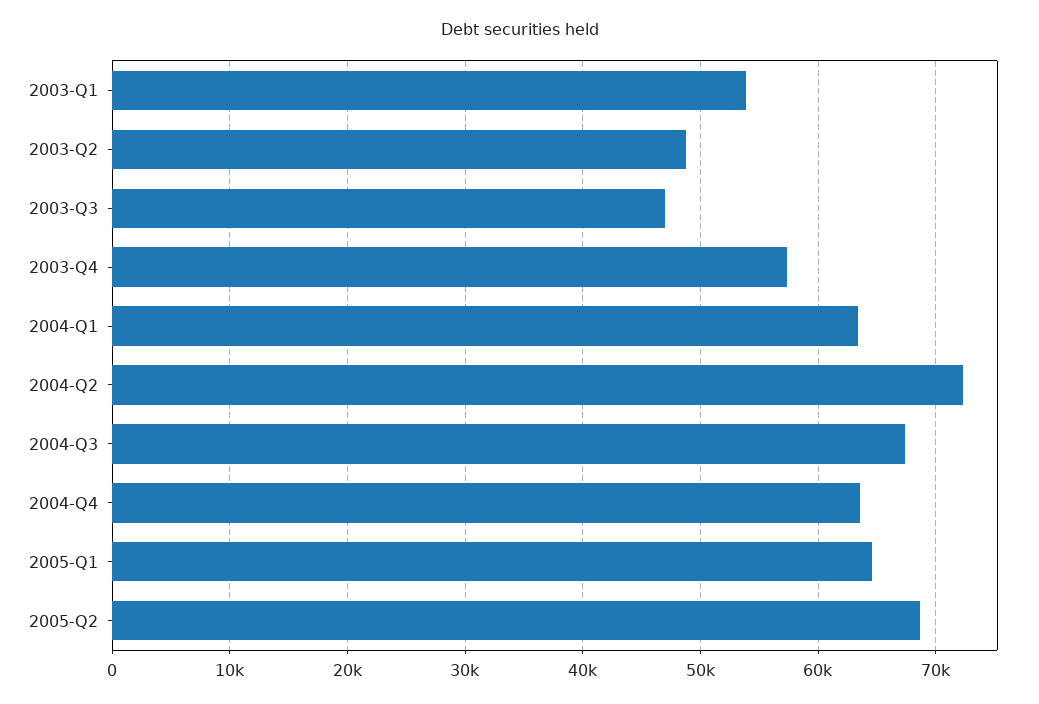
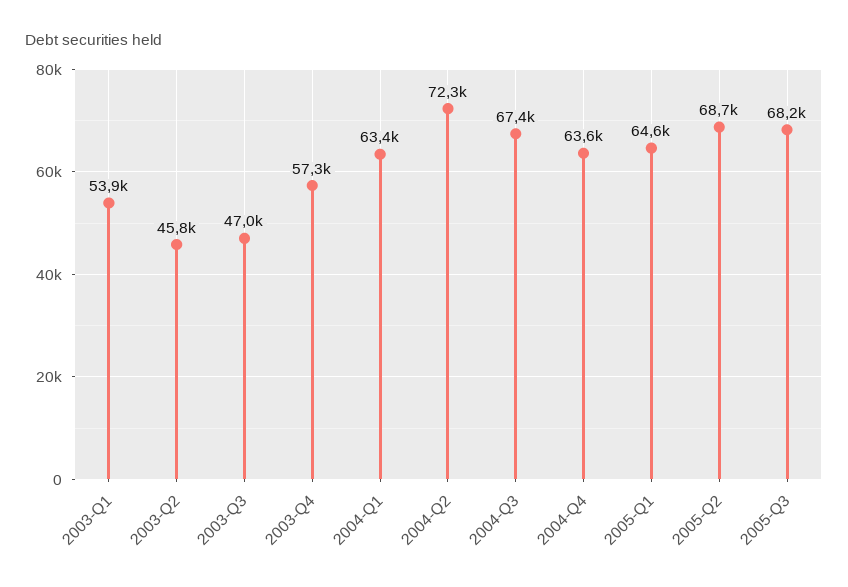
2003-Q2: 49000 -> 45800
2005-Q3: none -> 68200

